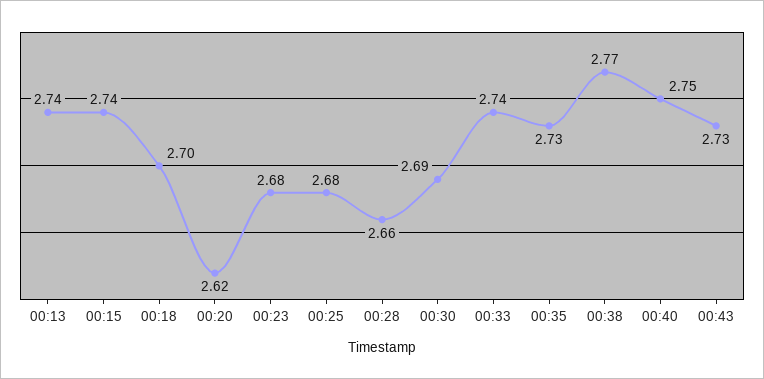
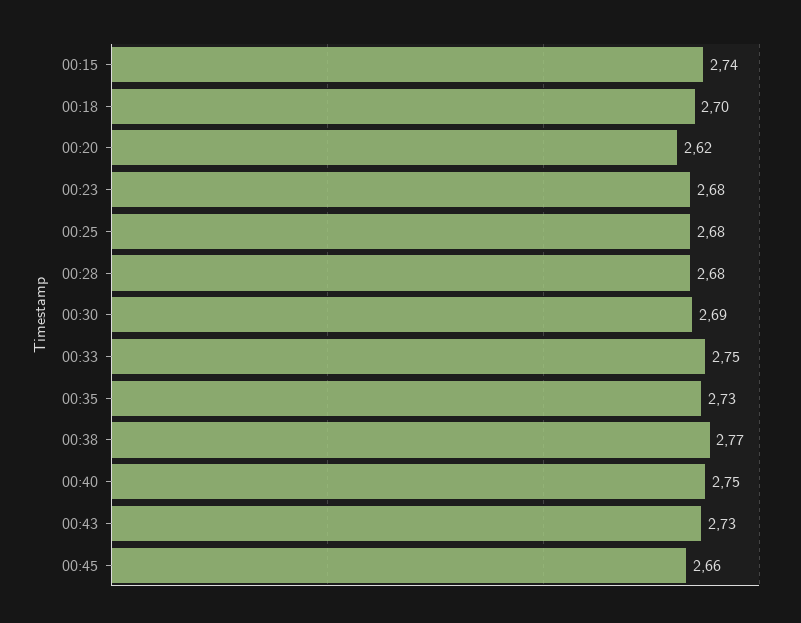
00:13: 2.74 -> none
00:28: 2.66 -> 2.68
00:33: 2.74 -> 2.75
00:45: none -> 2.66

